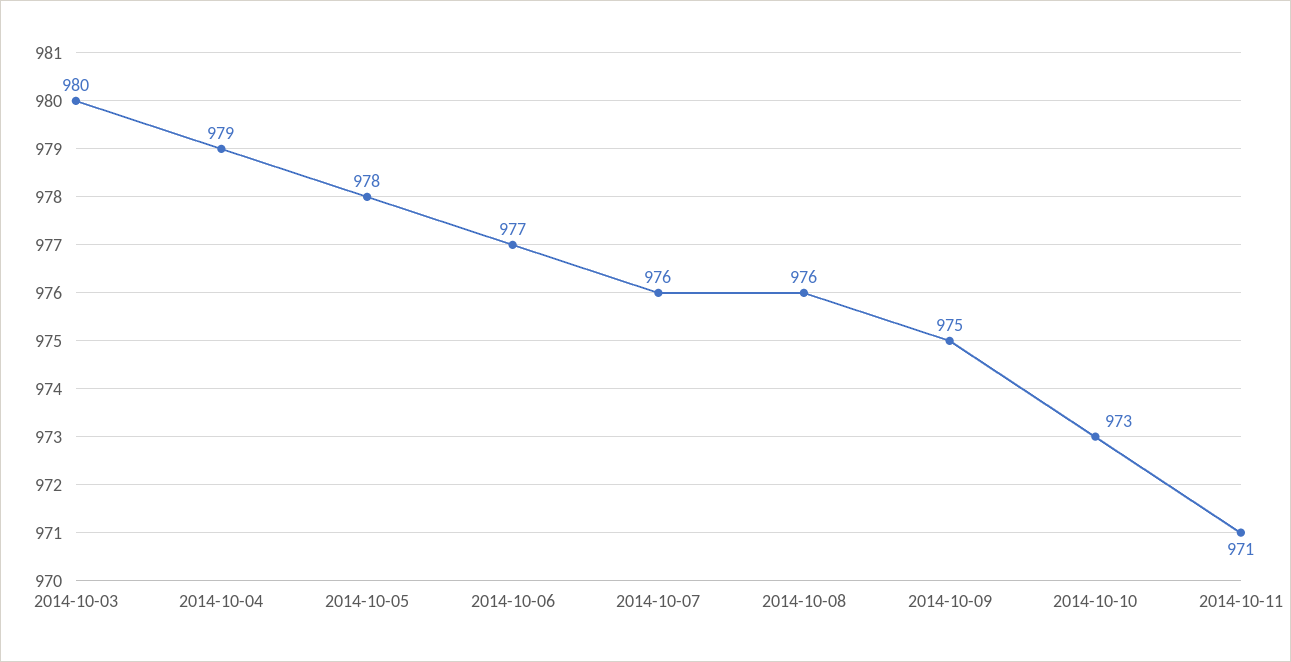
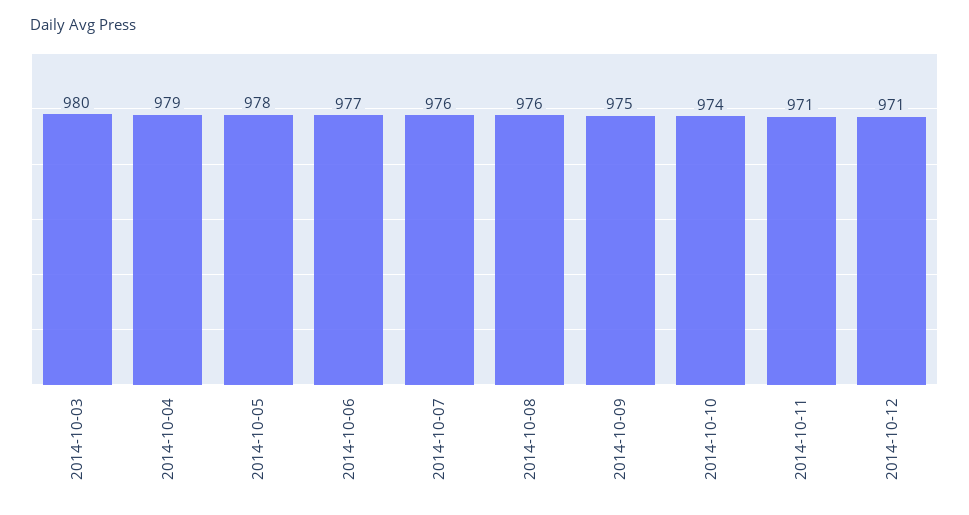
2014-10-10: 973 -> 974
2014-10-12: none -> 971

